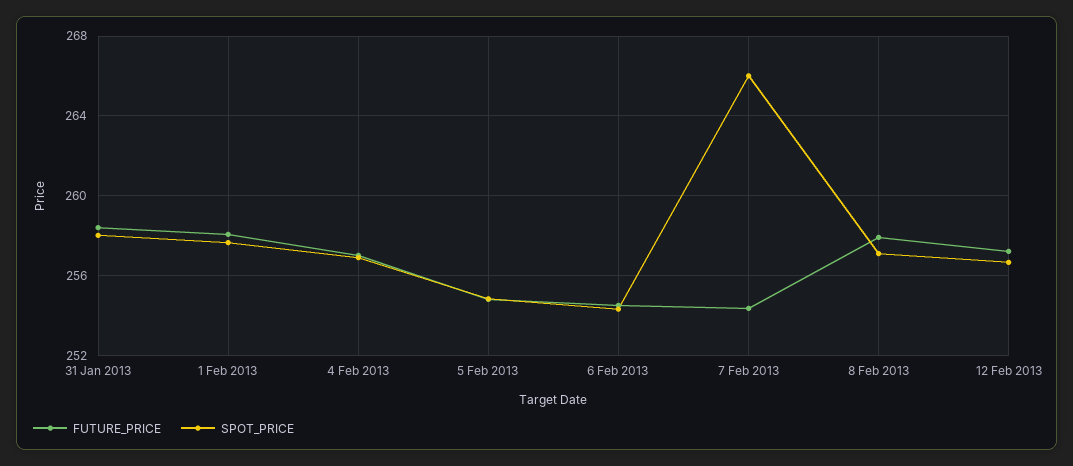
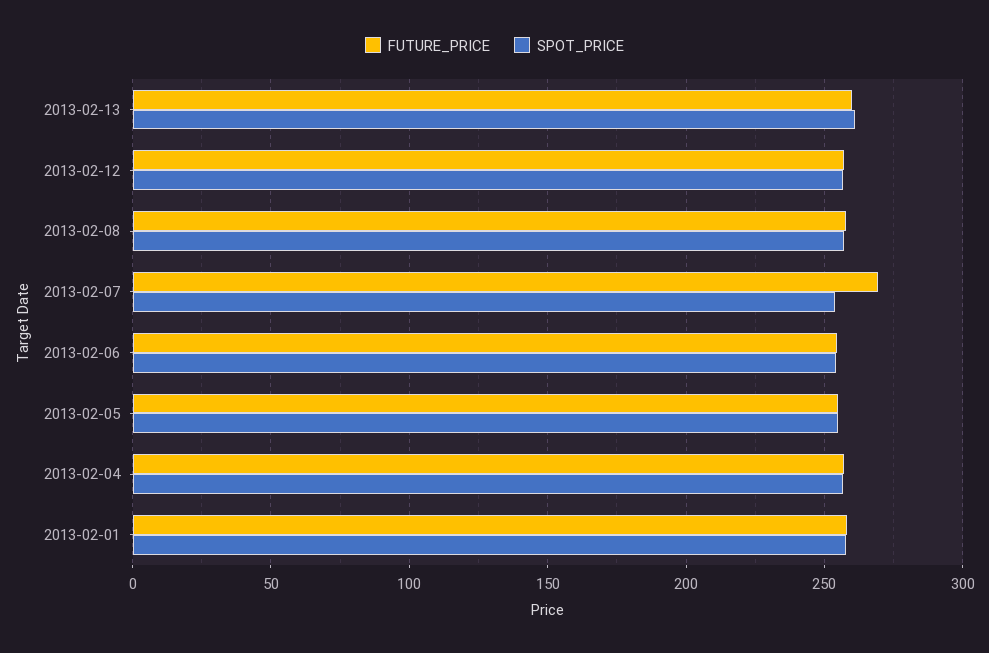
FUTURE_PRICE, 31 Jan 2013: 258.5 -> none
SPOT_PRICE, 31 Jan 2013: 258 -> none
FUTURE_PRICE, 7 Feb 2013: 254.5 -> 270
SPOT_PRICE, 7 Feb 2013: 266 -> 255
FUTURE_PRICE, 2013-02-13: none -> 260
SPOT_PRICE, 2013-02-13: none -> 260

